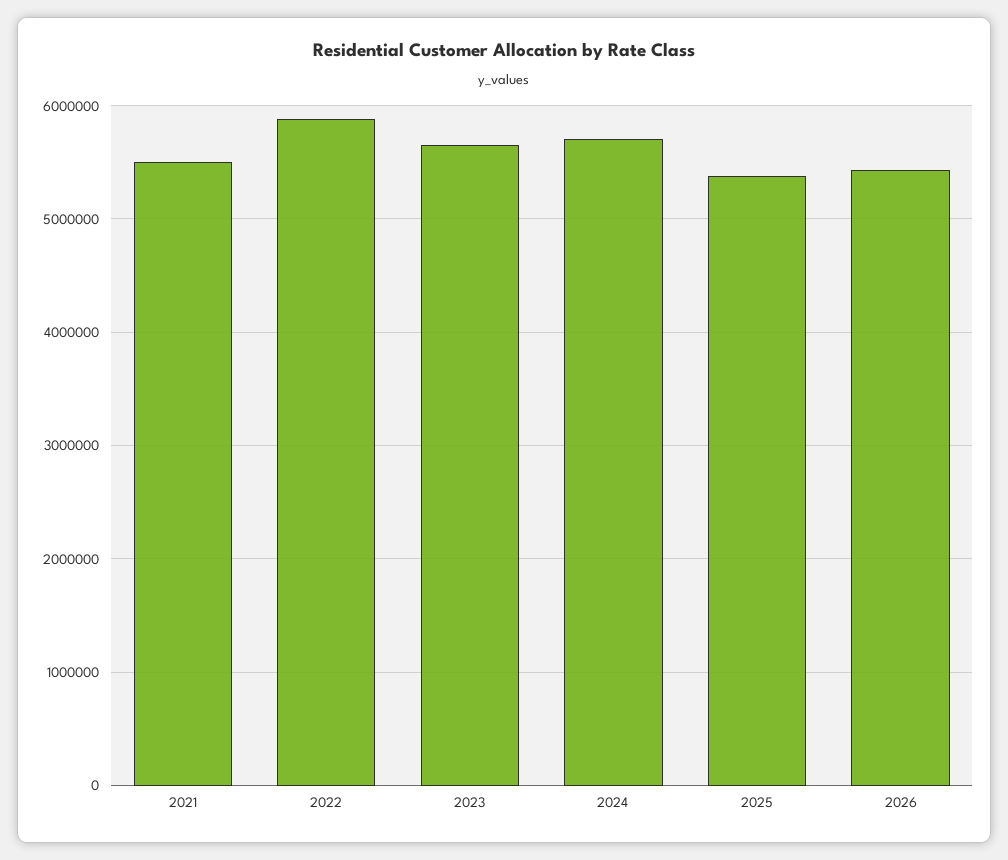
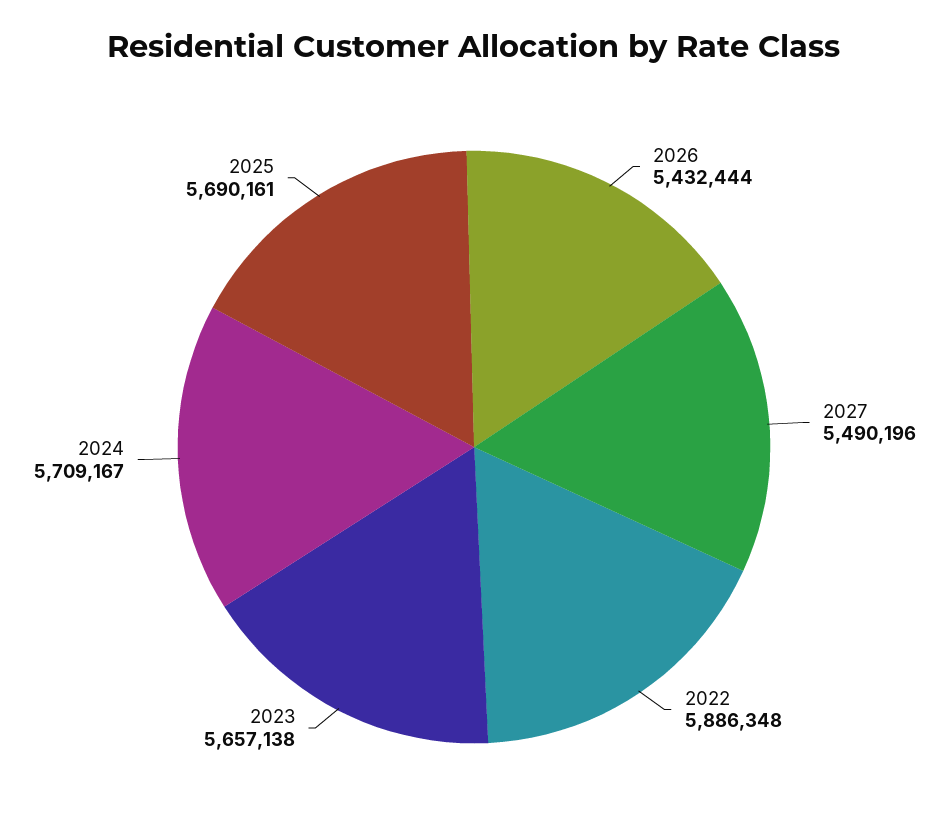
2021: 5500000 -> none
2025: 5400000 -> 5690161
2027: none -> 5490196

